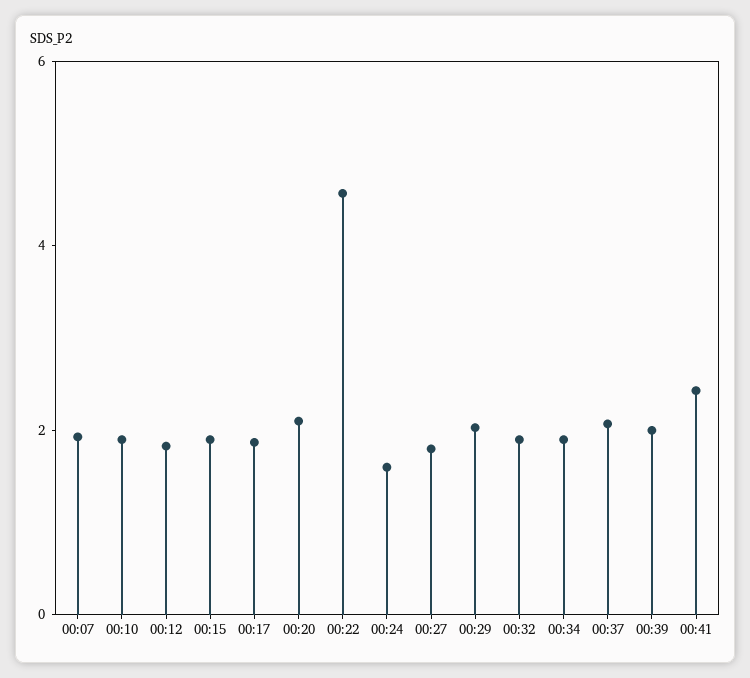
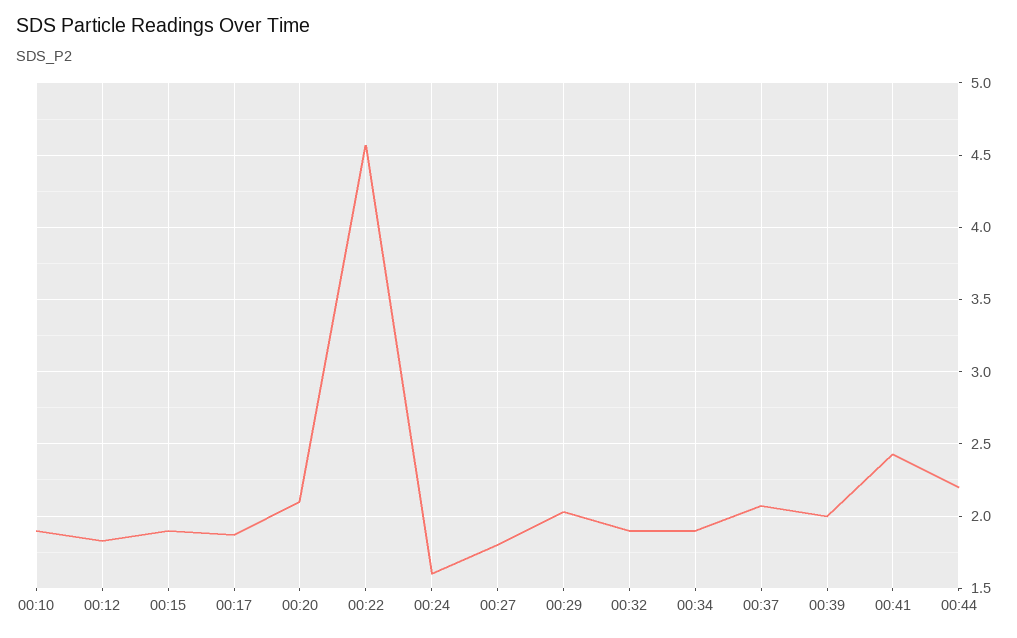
00:07: 2 -> none
00:44: none -> 2.2

